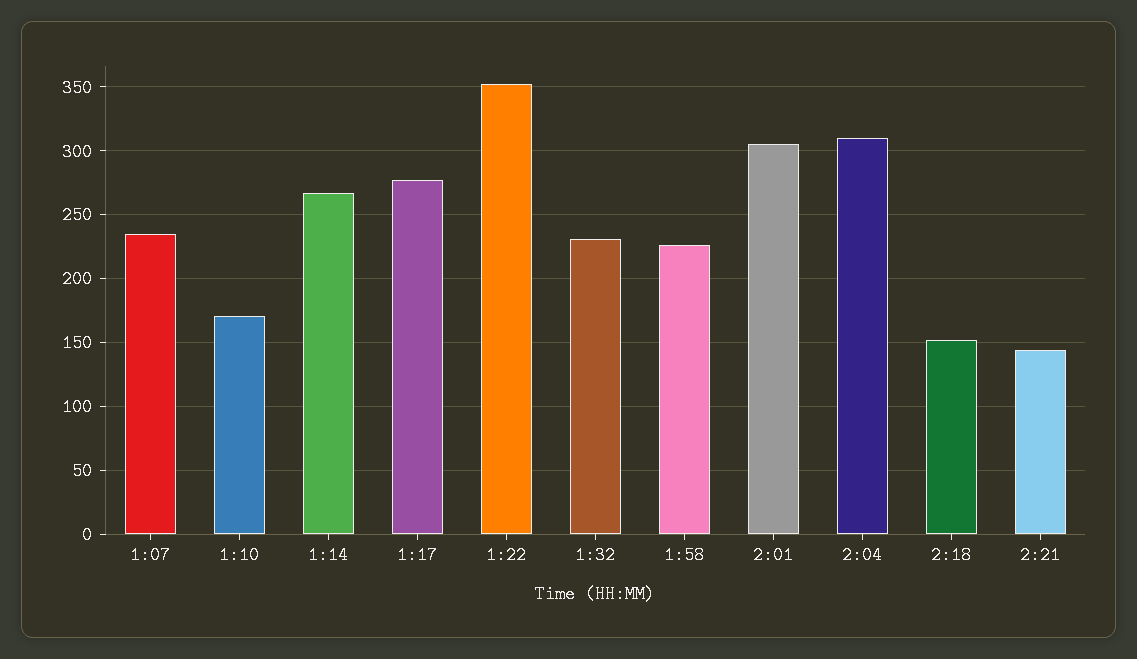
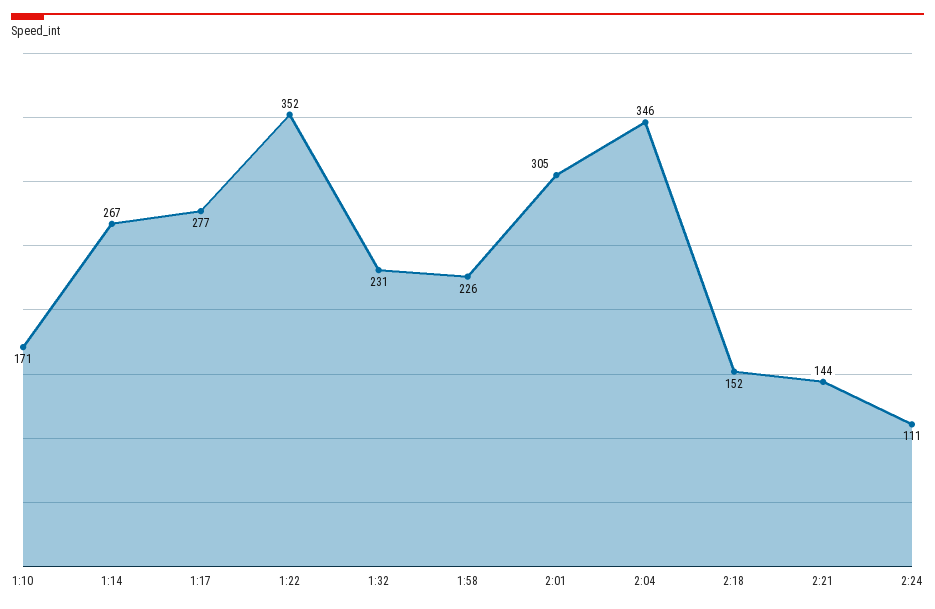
1:07: 235 -> none
2:04: 310 -> 346
2:24: none -> 111

